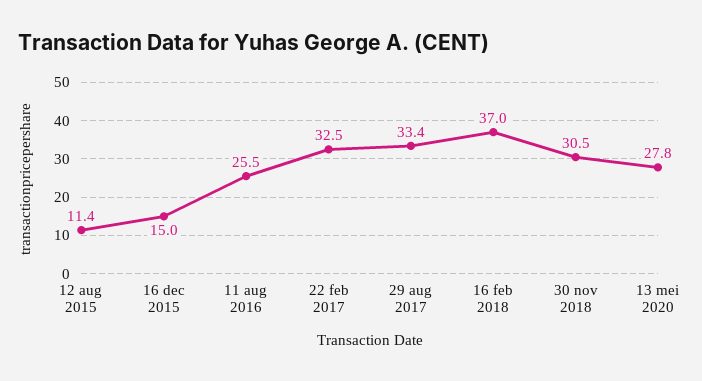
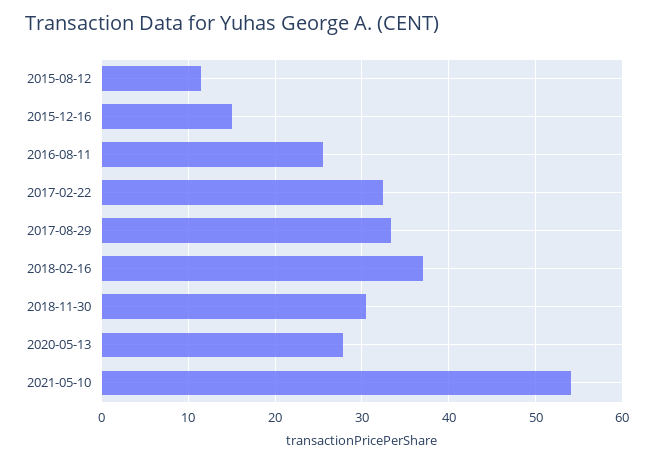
2021-05-10: none -> 54

